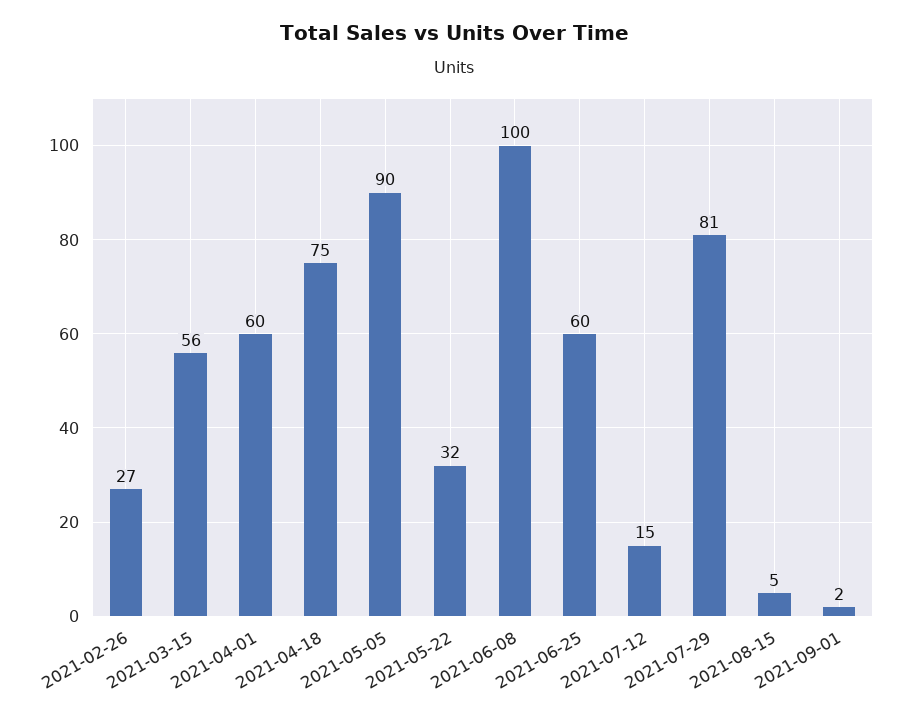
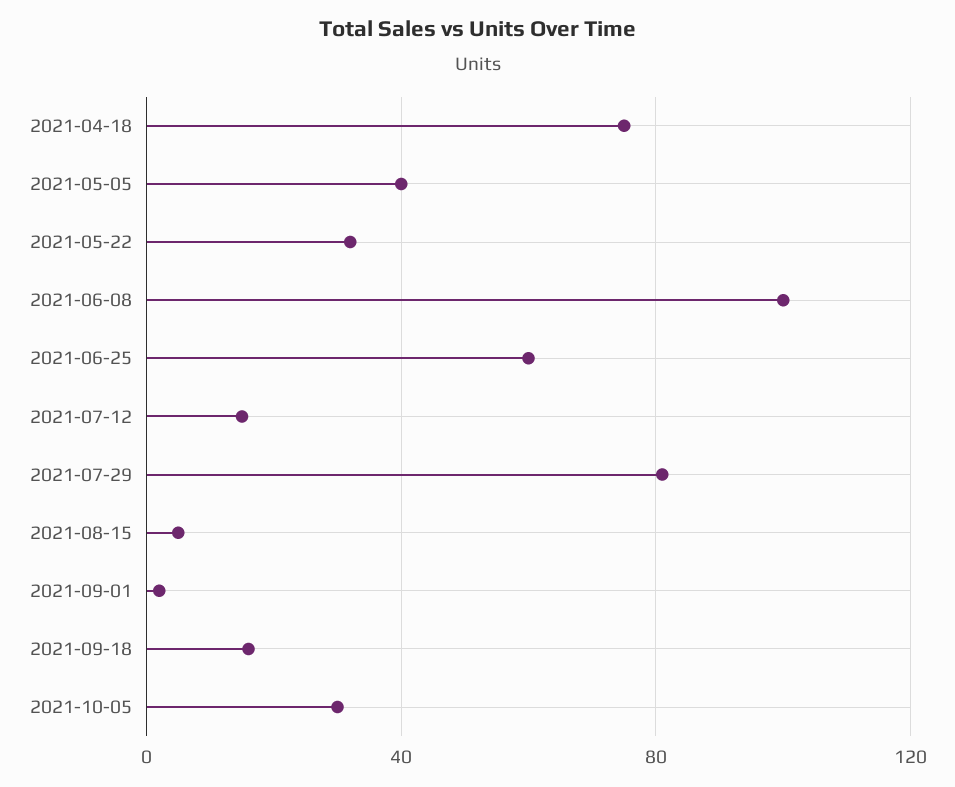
2021-02-26: 27 -> none
2021-03-15: 56 -> none
2021-04-01: 60 -> none
2021-05-05: 90 -> 40
2021-09-18: none -> 15
2021-10-05: none -> 30

